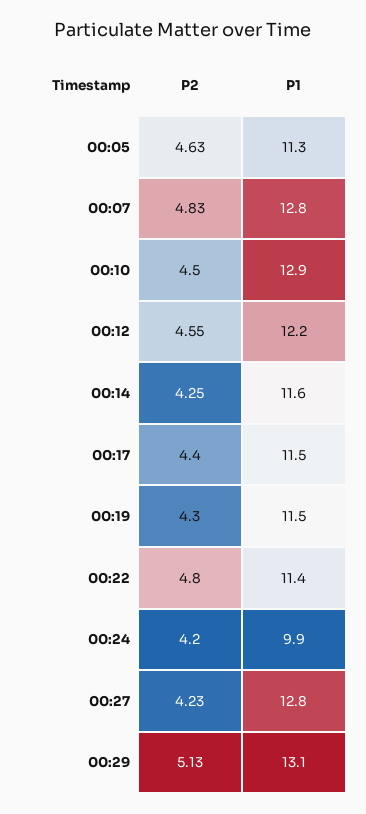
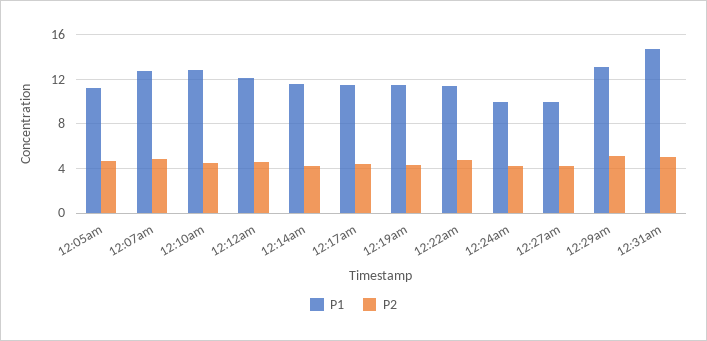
P1, 00:27: 12.8 -> 10
P1, 12:31am: none -> 15
P2, 12:31am: none -> 5

